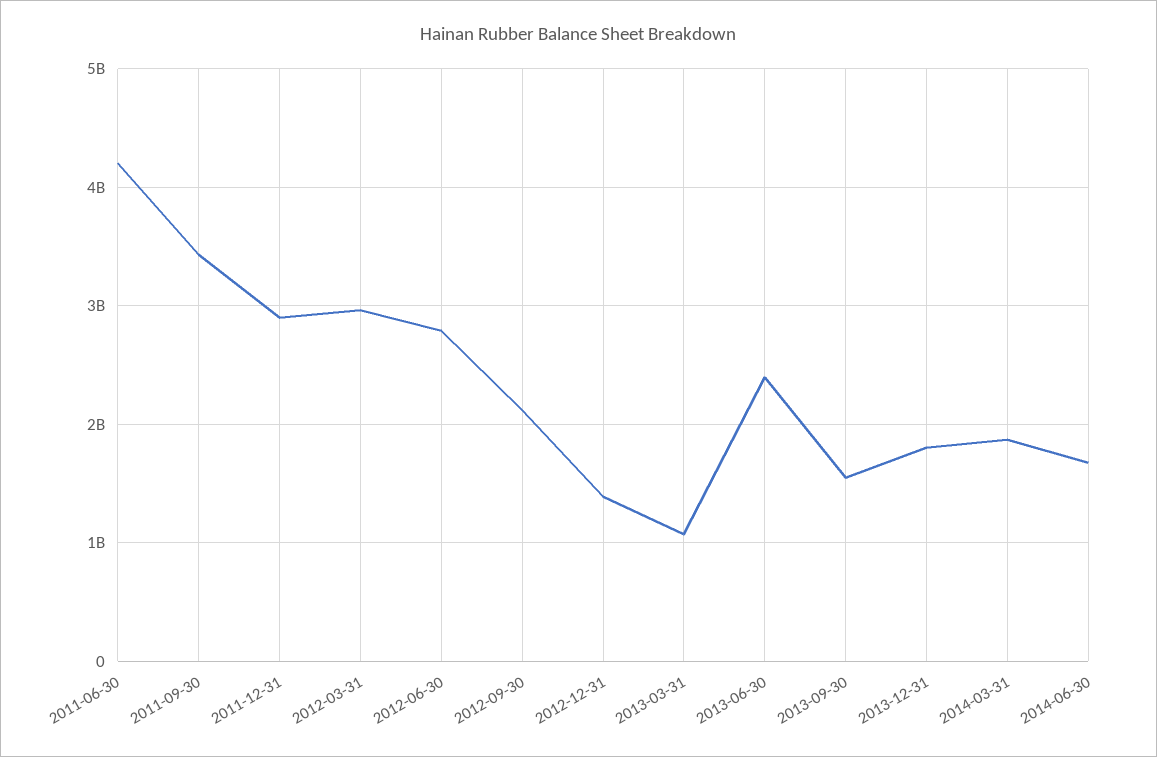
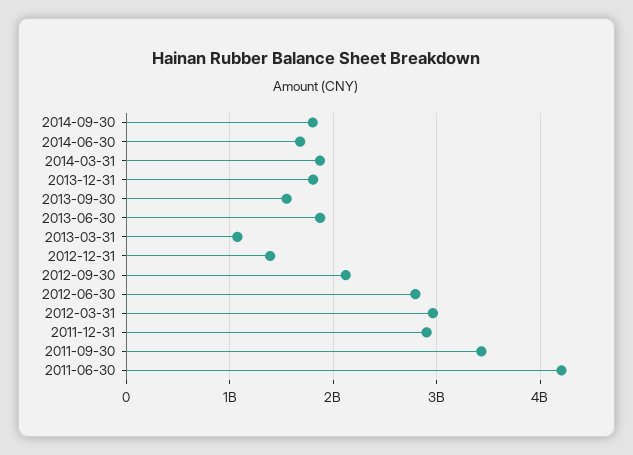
2013-06-30: 2400000000 -> 1900000000
2014-09-30: none -> 1800000000

